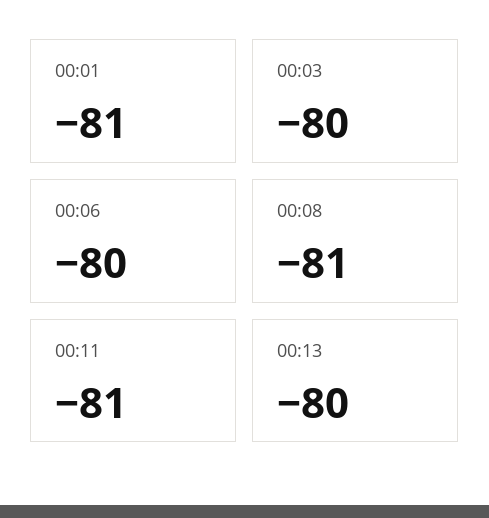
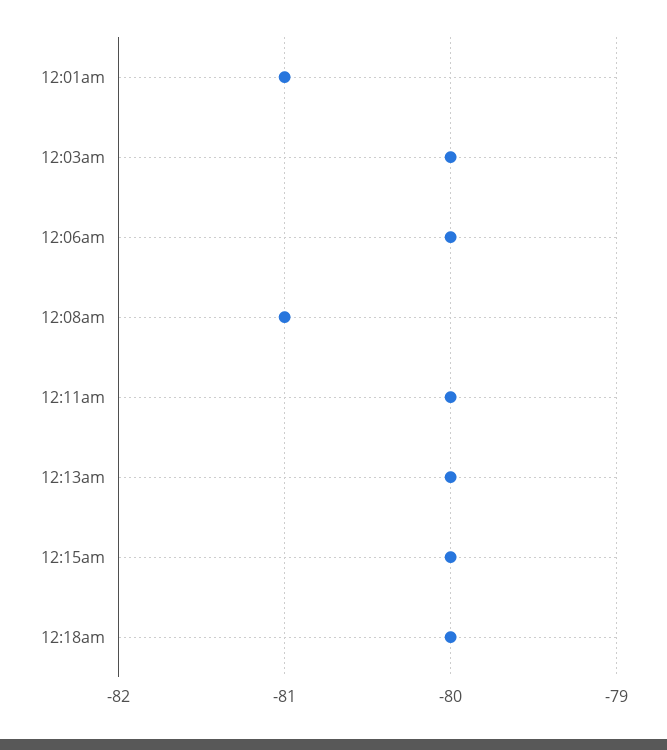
00:11: -81 -> -80
12:15am: none -> -80
12:18am: none -> -80

